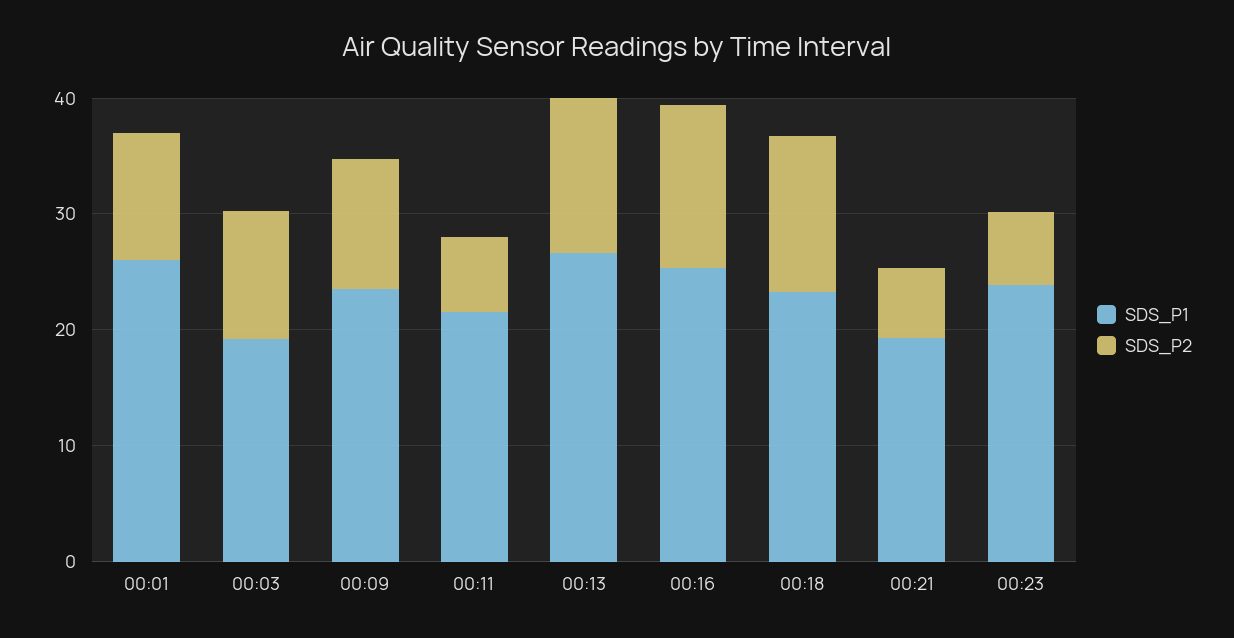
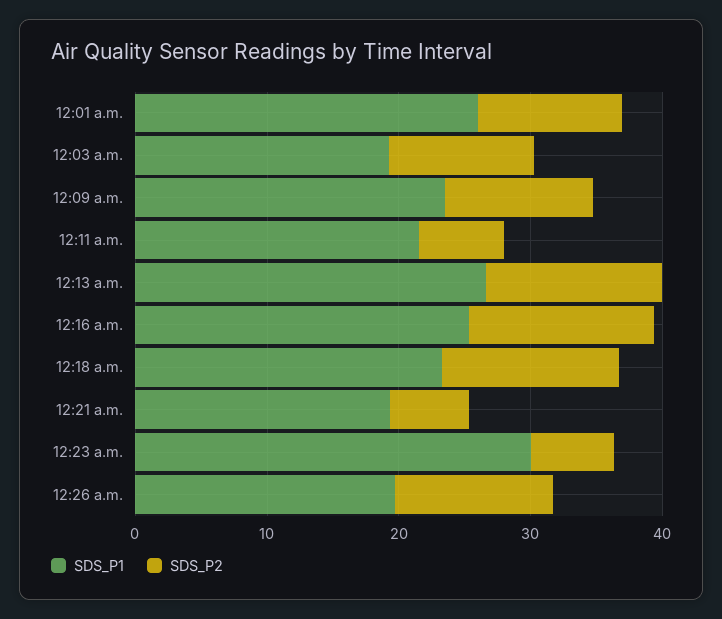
SDS_P1, 00:23: 24 -> 30
SDS_P1, 12:26 a.m.: none -> 20
SDS_P2, 12:26 a.m.: none -> 12

